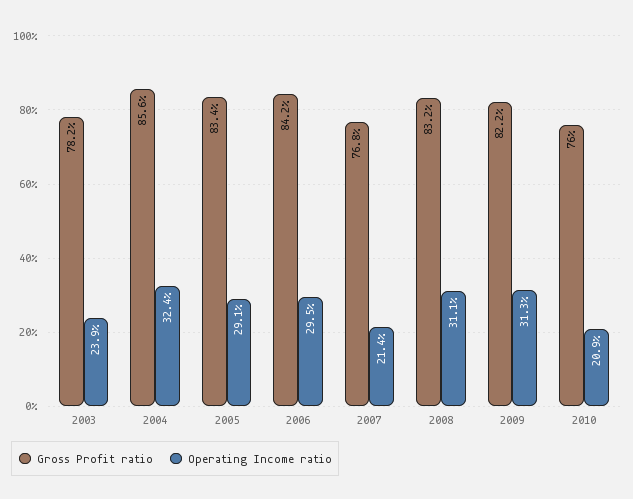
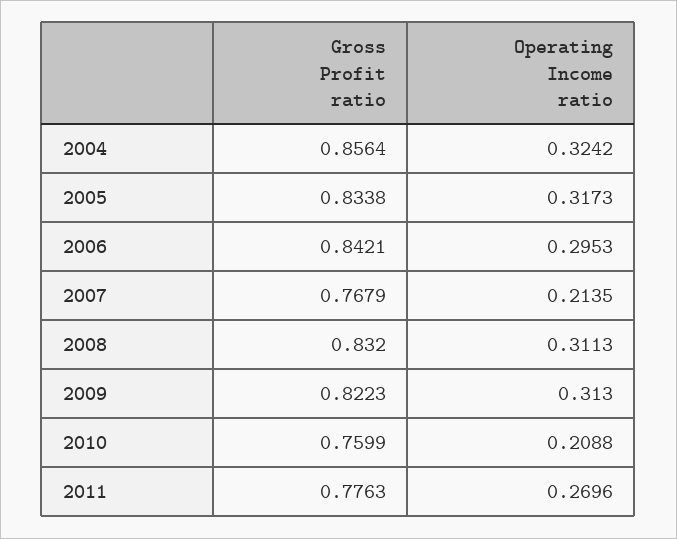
Gross Profit ratio, 2003: 0.782 -> none
Operating Income ratio, 2003: 0.239 -> none
Operating Income ratio, 2005: 0.291 -> 0.3173
Gross Profit ratio, 2011: none -> 0.7763
Operating Income ratio, 2011: none -> 0.2696

